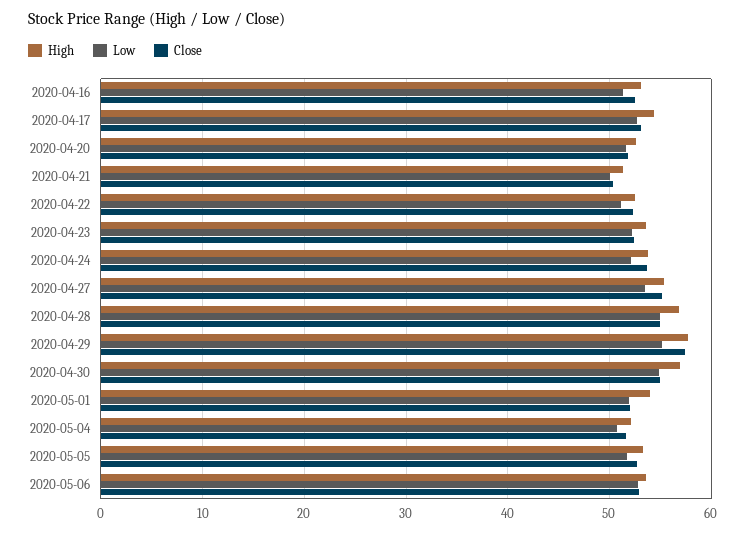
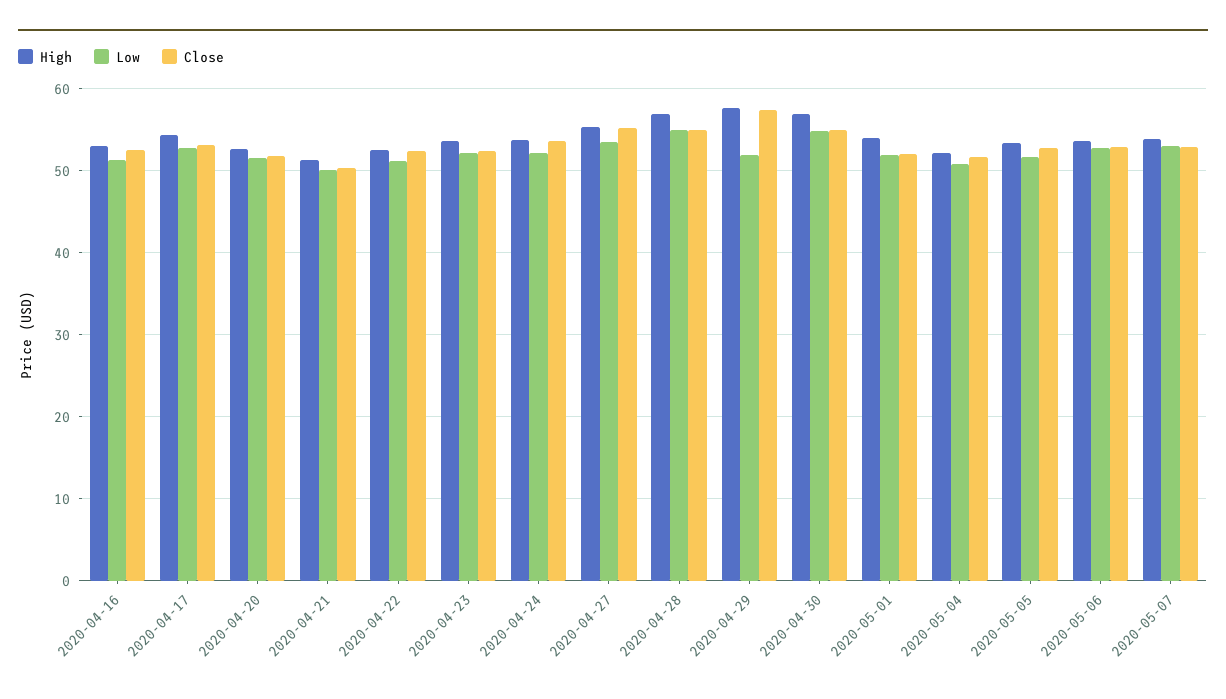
Low, 2020-04-29: 55 -> 52
High, 2020-05-07: none -> 54
Low, 2020-05-07: none -> 53
Close, 2020-05-07: none -> 53

